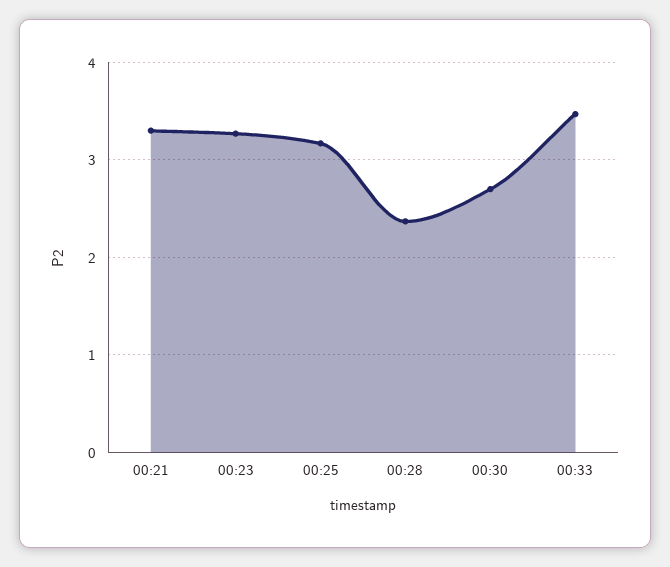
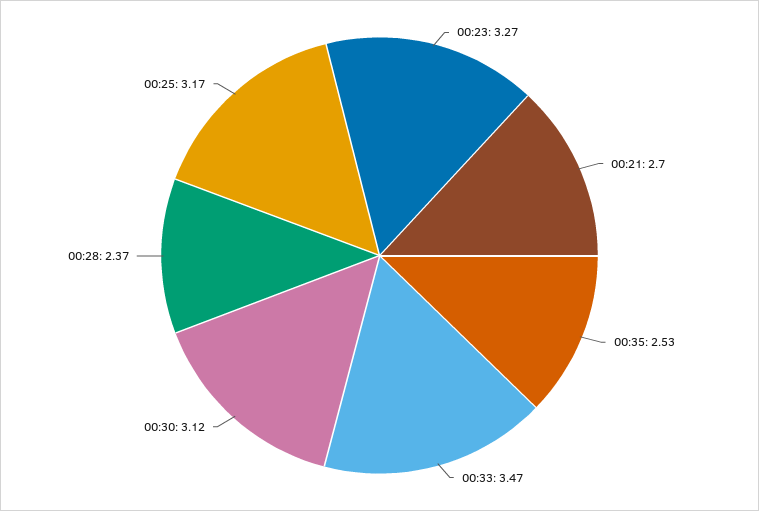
00:21: 3.3 -> 2.7
00:30: 2.7 -> 3.12
00:35: none -> 2.53

